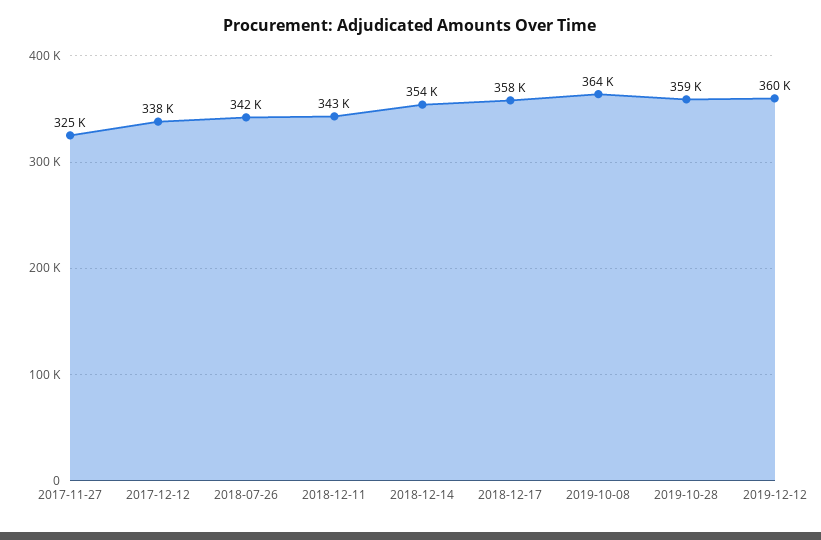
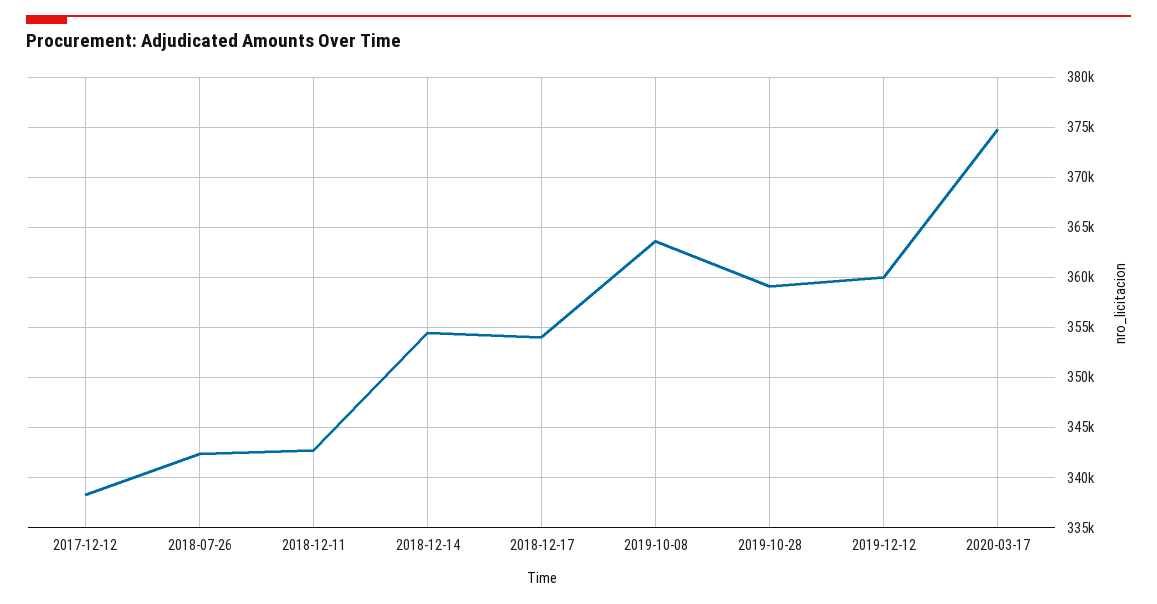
2017-11-27: 325000 -> none
2018-12-17: 358000 -> 354000
2020-03-17: none -> 375000

